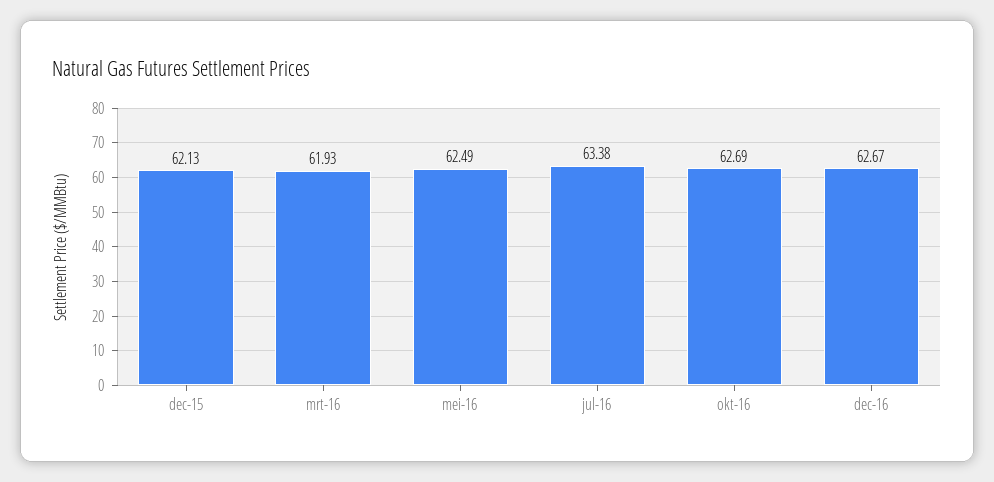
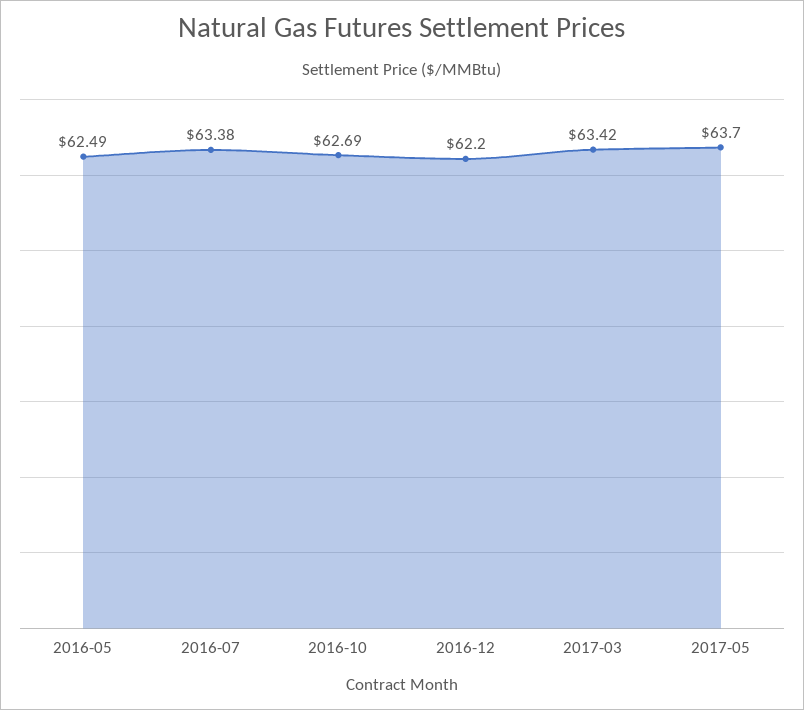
dec-15: 62.13 -> none
mrt-16: 61.93 -> none
dec-16: 62.67 -> 62.2
2017-03: none -> 63.42
2017-05: none -> 63.7

